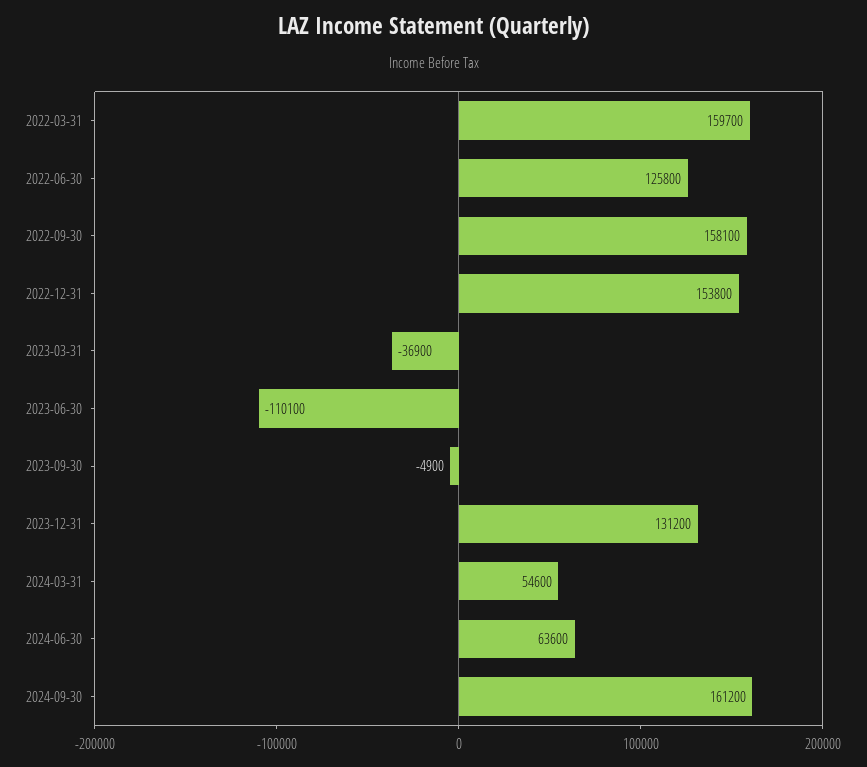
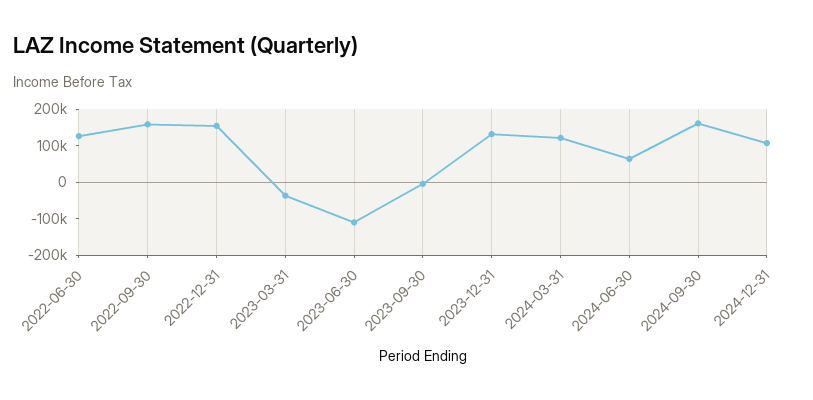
2022-03-31: 159700 -> none
2024-03-31: 54600 -> 125000
2024-12-31: none -> 100000

